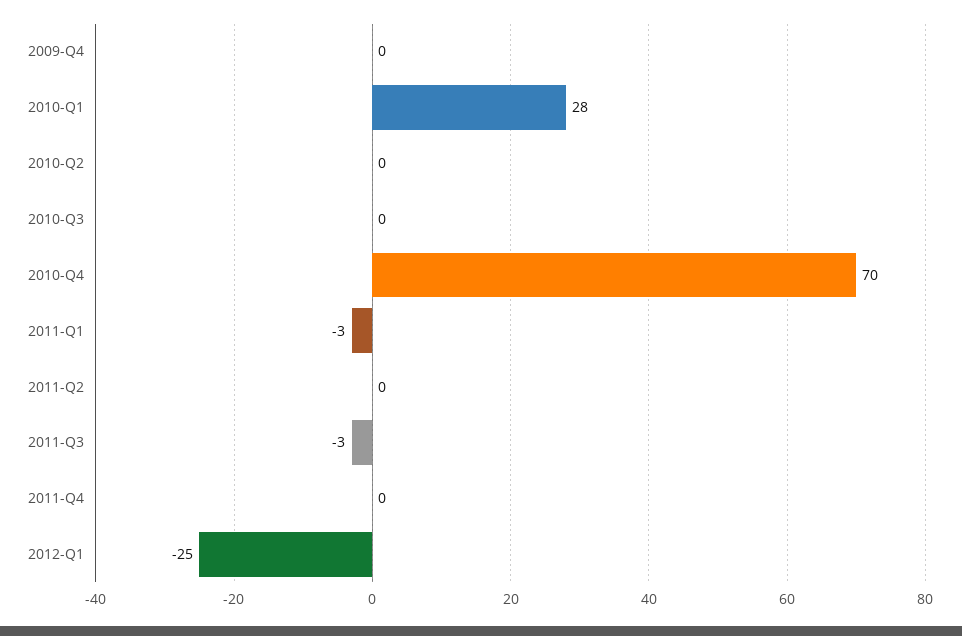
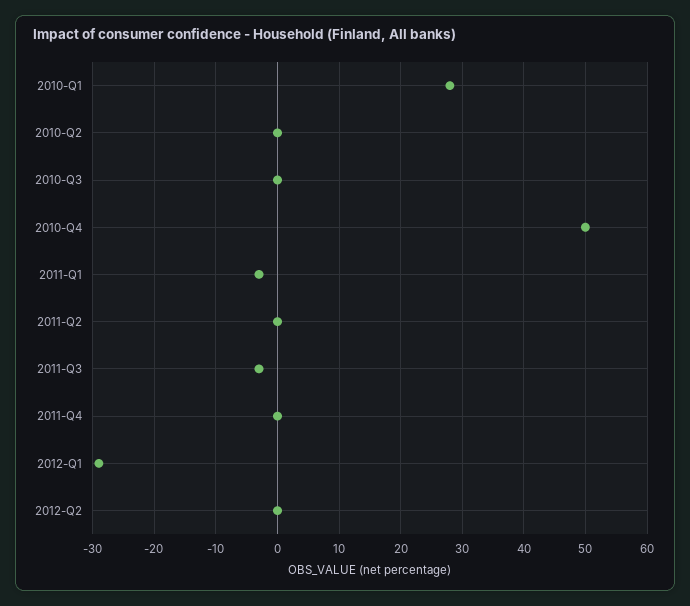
2009-Q4: 0 -> none
2010-Q4: 70 -> 50
2012-Q1: -25 -> -29
2012-Q2: none -> 0

